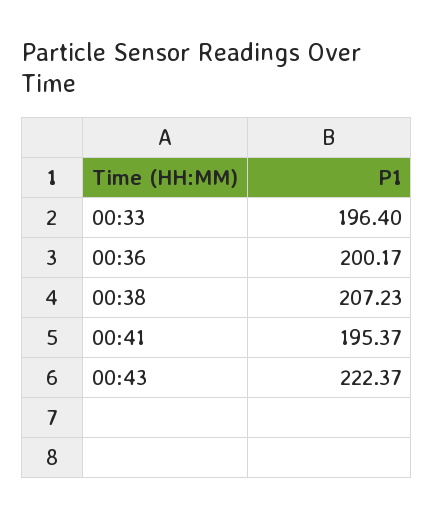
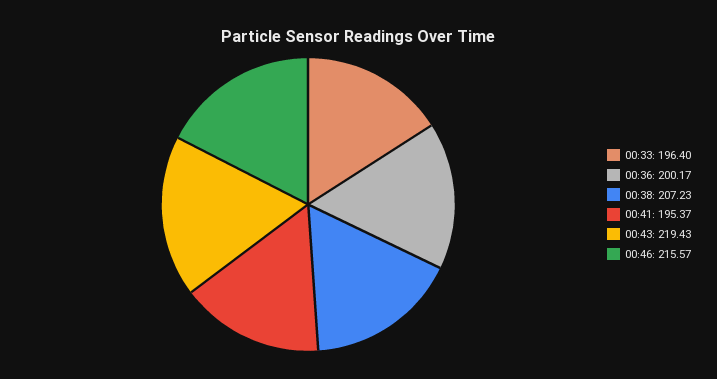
00:43: 222.37 -> 219.43
00:46: none -> 215.57

